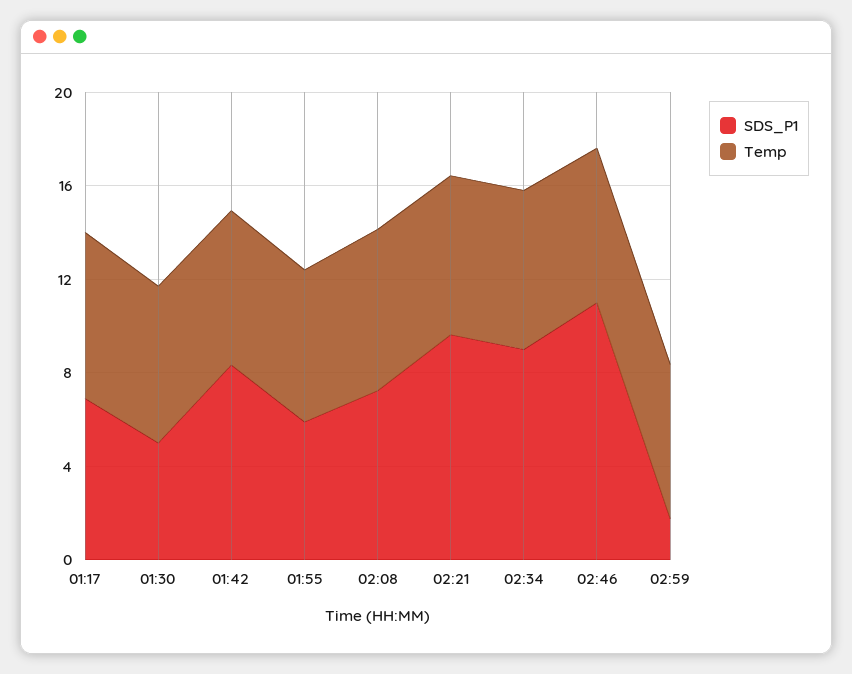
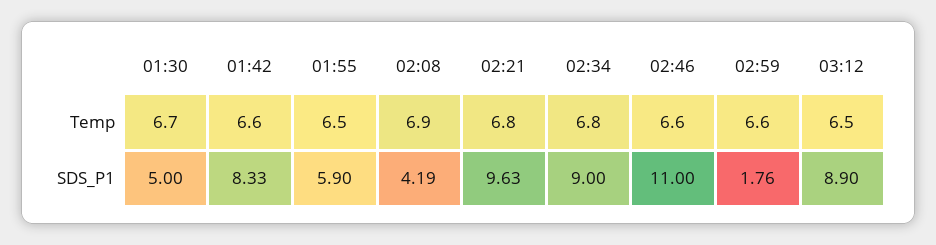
SDS_P1, 01:17: 7 -> none
Temp, 01:17: 7 -> none
SDS_P1, 02:08: 7 -> 4.19
Temp, 03:12: none -> 6.5
SDS_P1, 03:12: none -> 8.9

